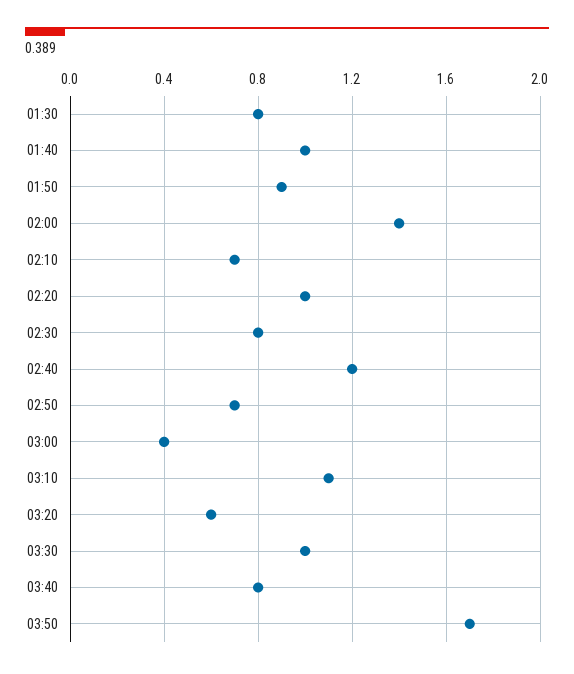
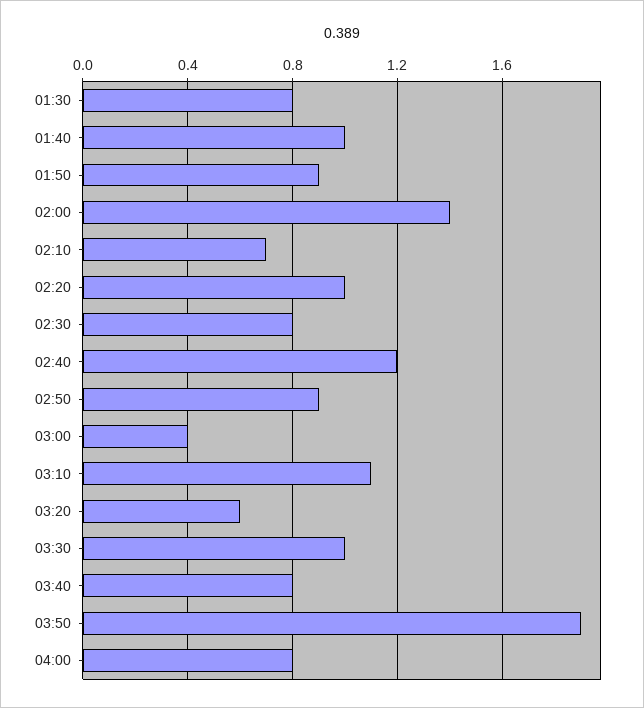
02:50: 0.7 -> 0.9
03:50: 1.7 -> 1.9
04:00: none -> 0.8

